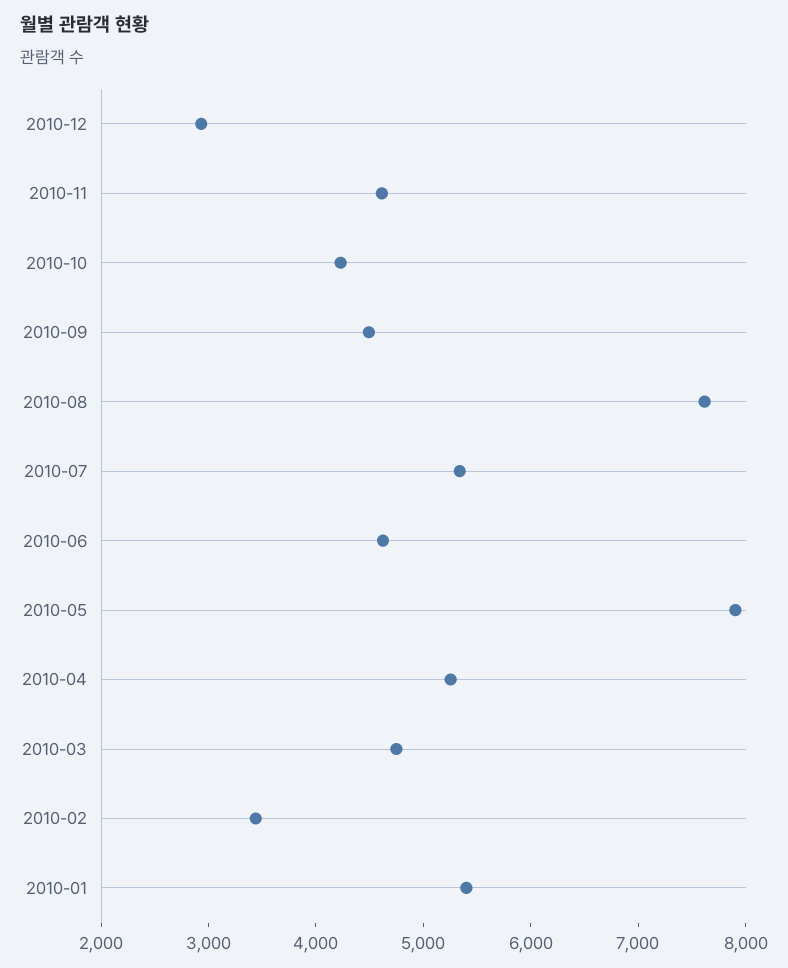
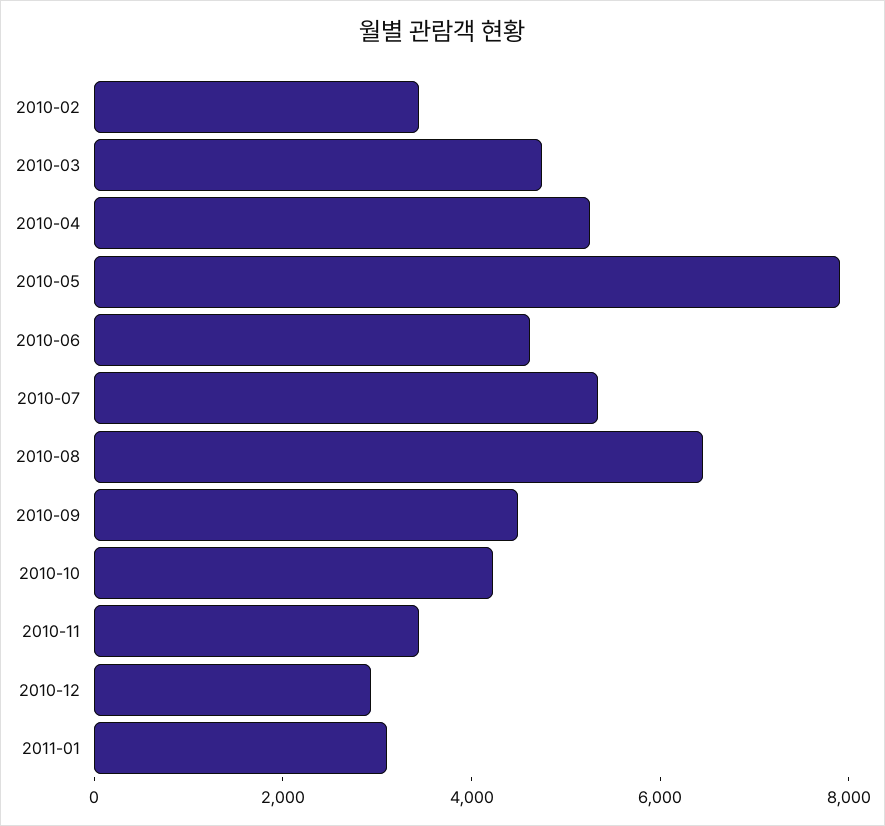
2010-11: 4600 -> 3500
2010-08: 7600 -> 6500
2010-01: 5400 -> none
2011-01: none -> 3000

